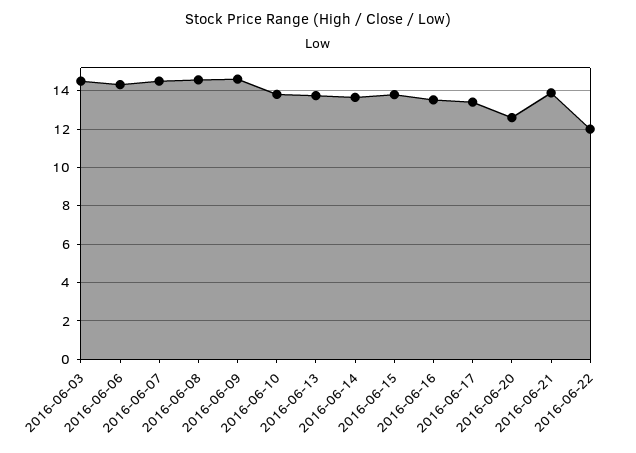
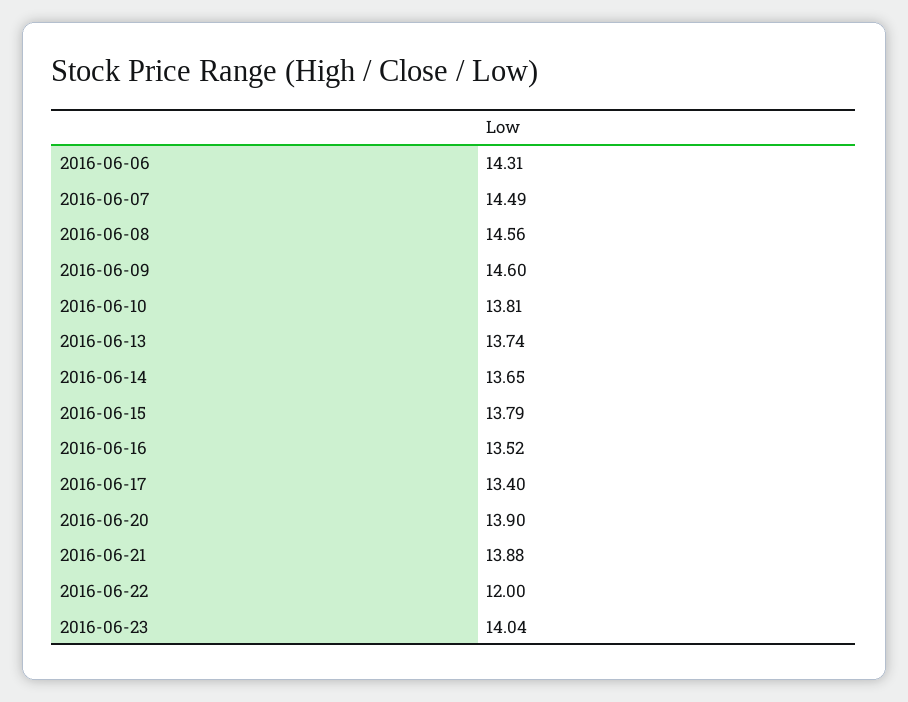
2016-06-03: 14.5 -> none
2016-06-20: 12.5 -> 13.9
2016-06-23: none -> 14.04

